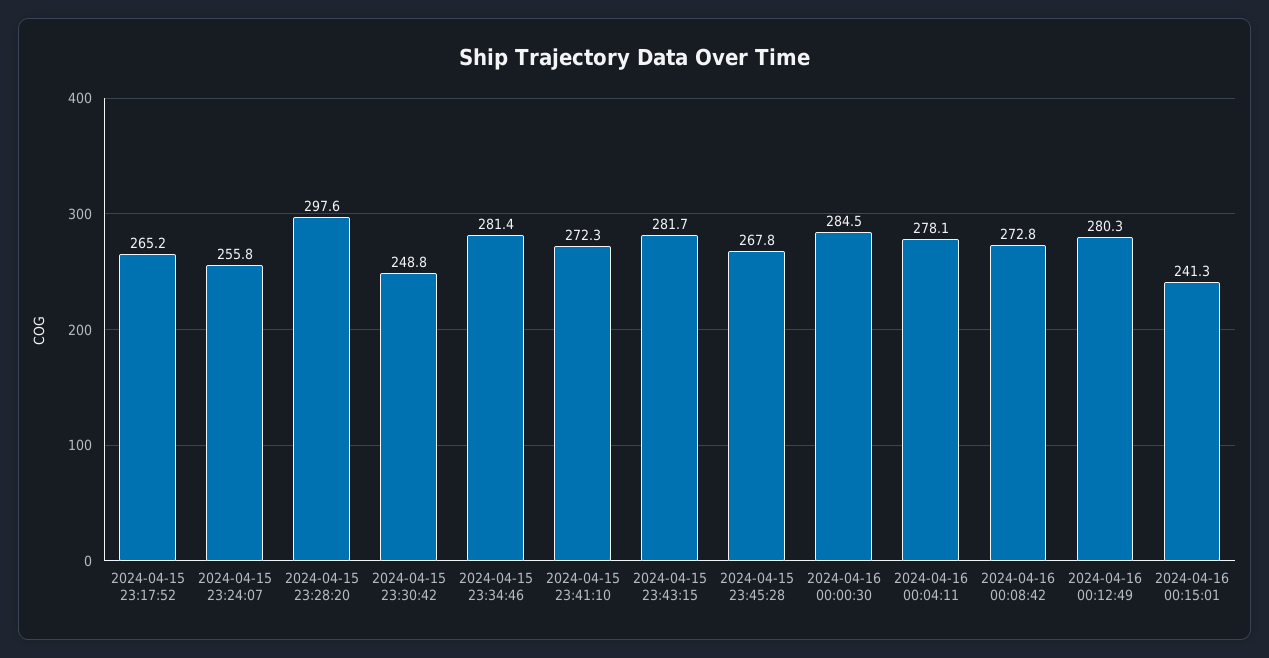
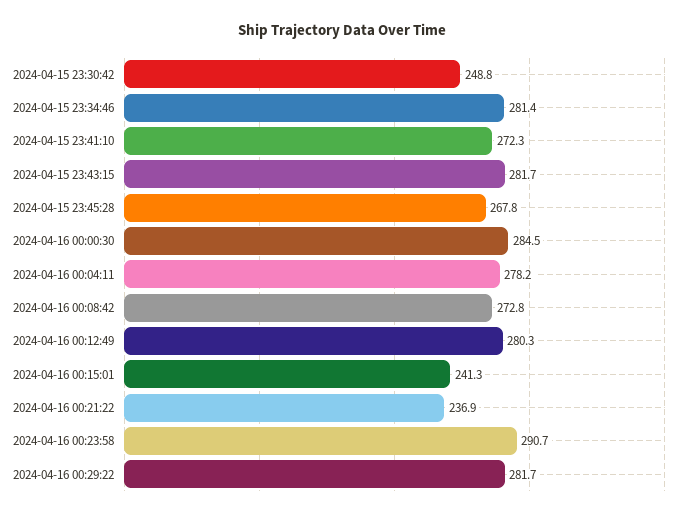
2024-04-15 23:17:52: 265.2 -> none
2024-04-15 23:24:07: 255.8 -> none
2024-04-15 23:28:20: 297.6 -> none
2024-04-16 00:04:11: 278.1 -> 278.2
2024-04-16 00:21:22: none -> 236.9
2024-04-16 00:23:58: none -> 290.7
2024-04-16 00:29:22: none -> 281.7

